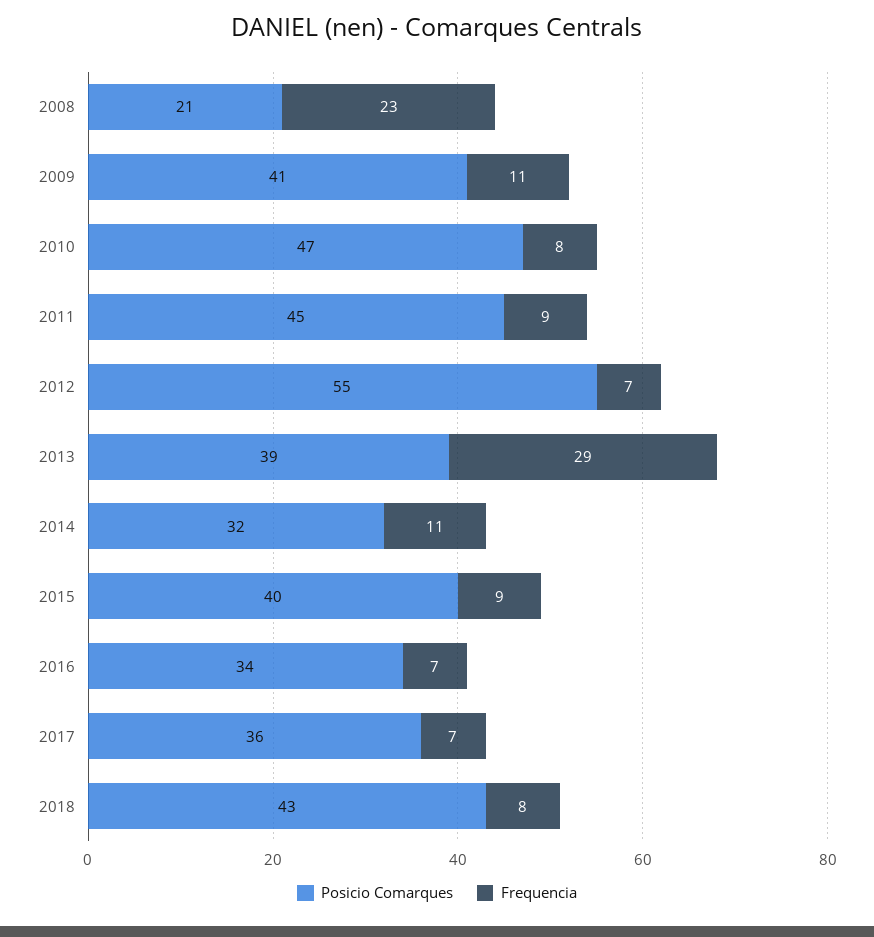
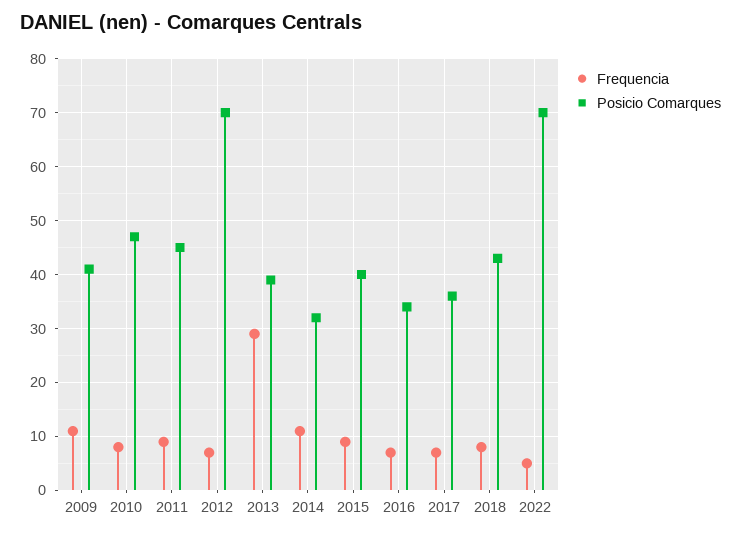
Posicio Comarques, 2008: 21 -> none
Frequencia, 2008: 23 -> none
Posicio Comarques, 2012: 55 -> 70
Frequencia, 2022: none -> 5
Posicio Comarques, 2022: none -> 70

